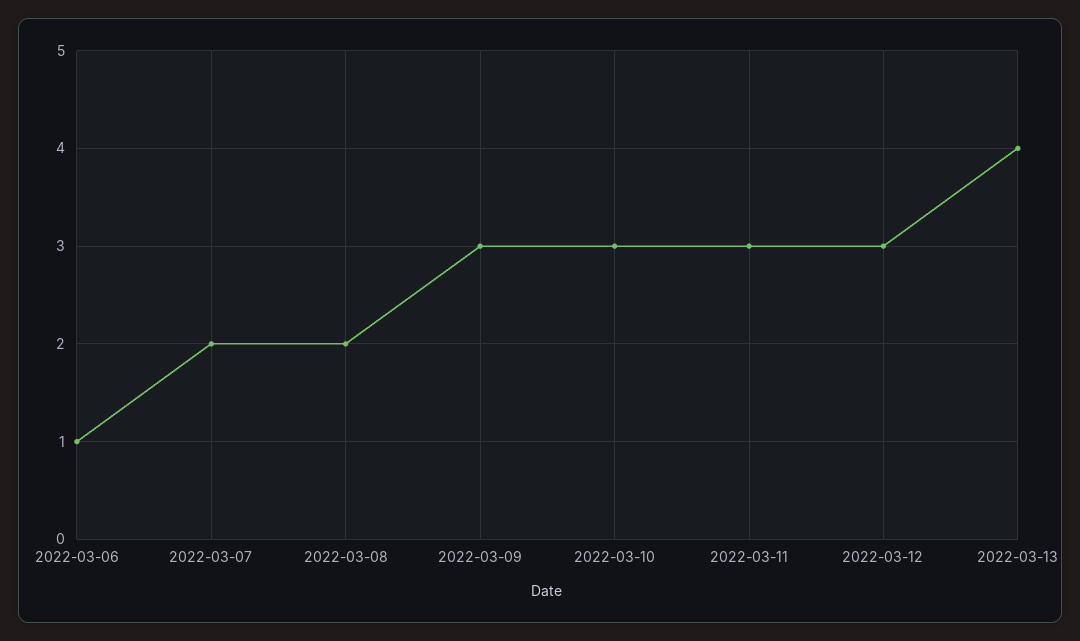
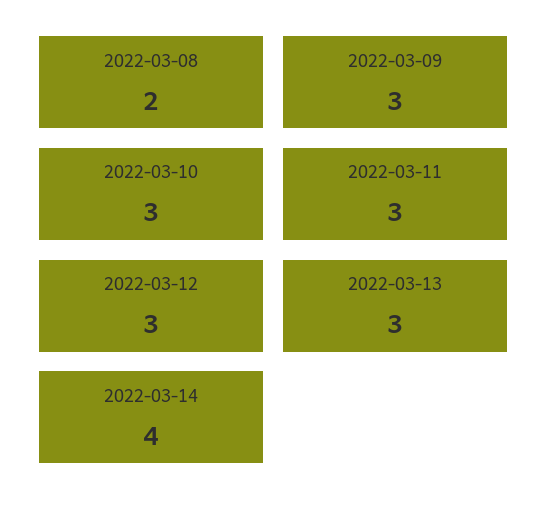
2022-03-06: 1 -> none
2022-03-07: 2 -> none
2022-03-13: 4 -> 3
2022-03-14: none -> 4

